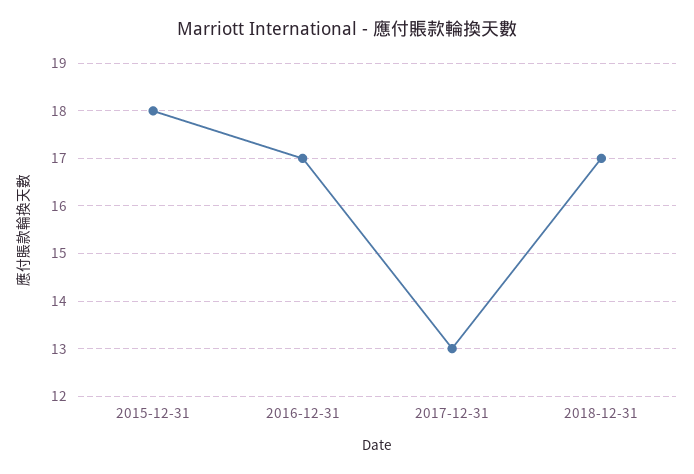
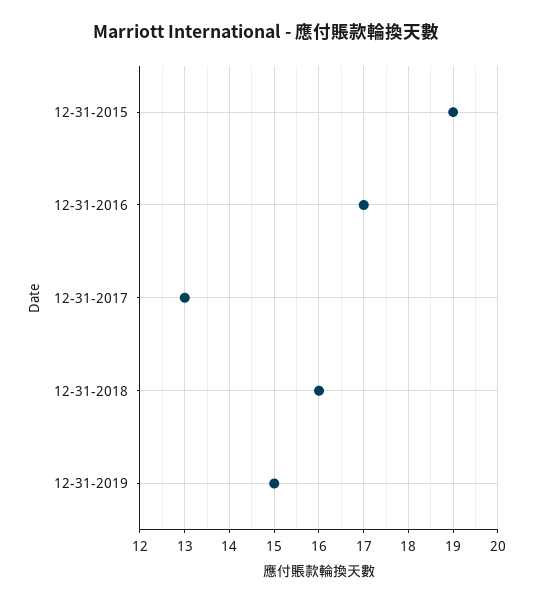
2015-12-31: 18 -> 19
2018-12-31: 17 -> 16
12-31-2019: none -> 15

